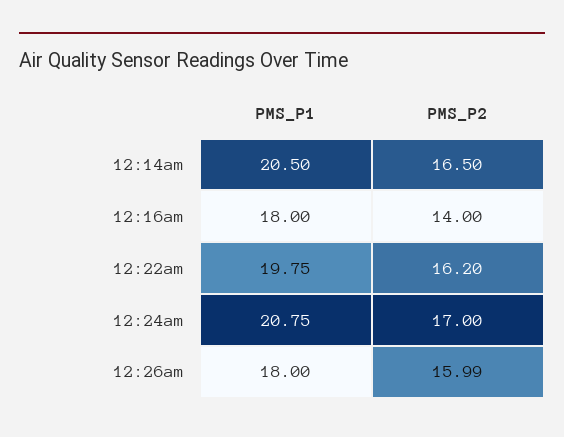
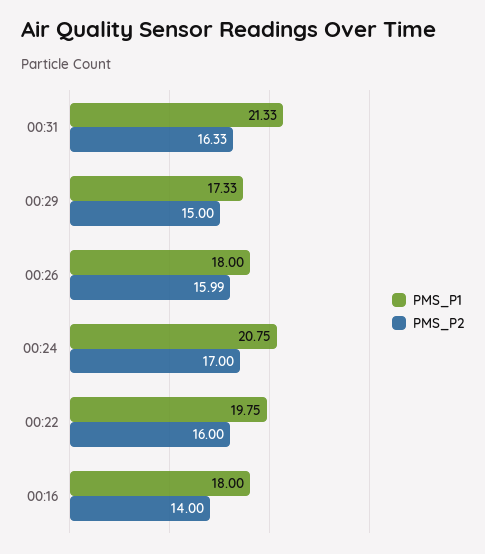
PMS_P1, 12:14am: 20.5 -> none
PMS_P2, 12:14am: 16.5 -> none
PMS_P2, 12:22am: 16.2 -> 16
PMS_P1, 00:31: none -> 21.33
PMS_P2, 00:31: none -> 16.33
PMS_P1, 00:29: none -> 17.33
PMS_P2, 00:29: none -> 15

